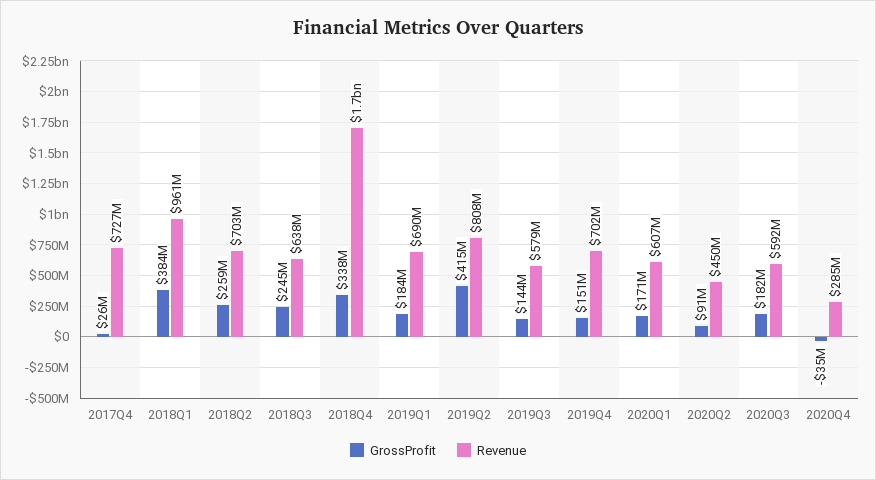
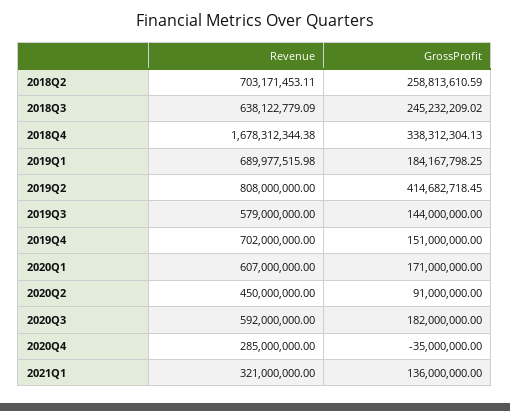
GrossProfit, 2017Q4: 26000000 -> none
Revenue, 2017Q4: 727000000 -> none
GrossProfit, 2018Q1: 384000000 -> none
Revenue, 2018Q1: 961000000 -> none
Revenue, 2021Q1: none -> 321000000
GrossProfit, 2021Q1: none -> 136000000

